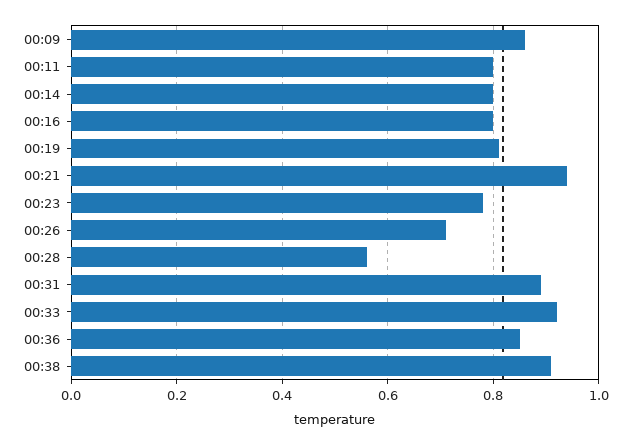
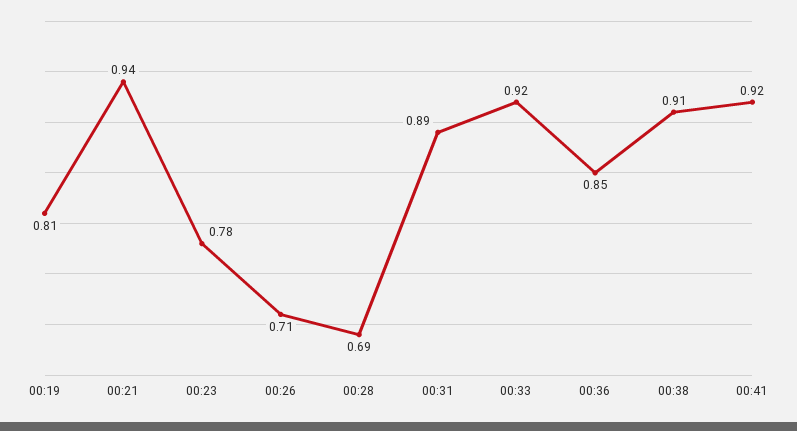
00:09: 0.85 -> none
00:11: 0.8 -> none
00:14: 0.8 -> none
00:16: 0.8 -> none
00:28: 0.55 -> 0.69
00:41: none -> 0.92

